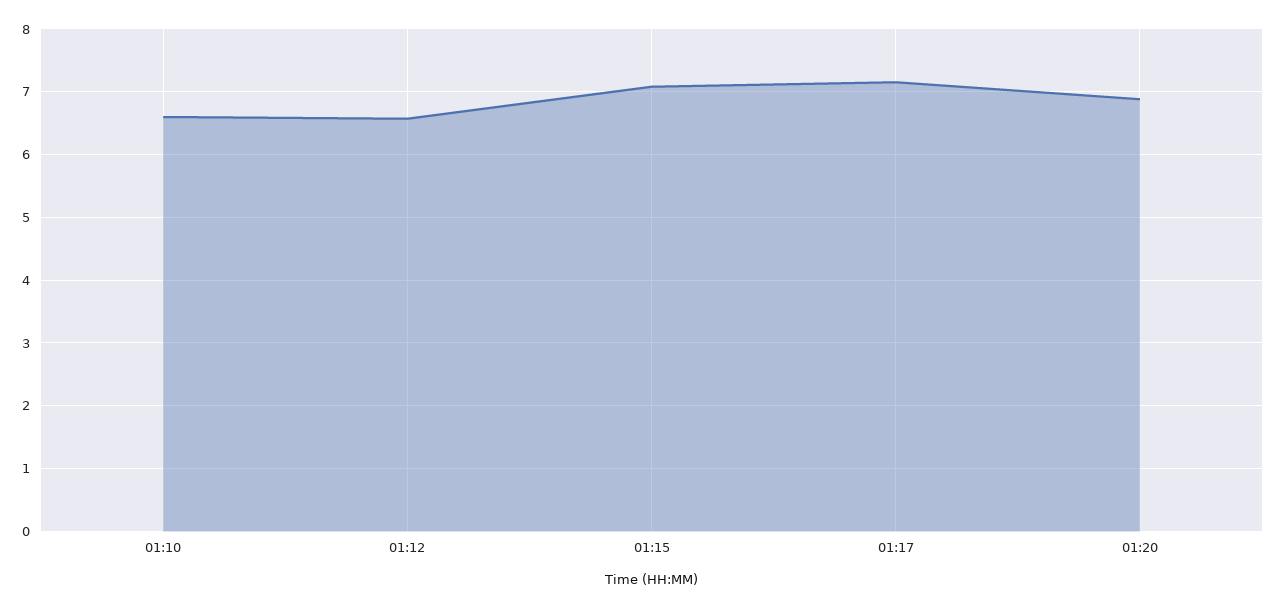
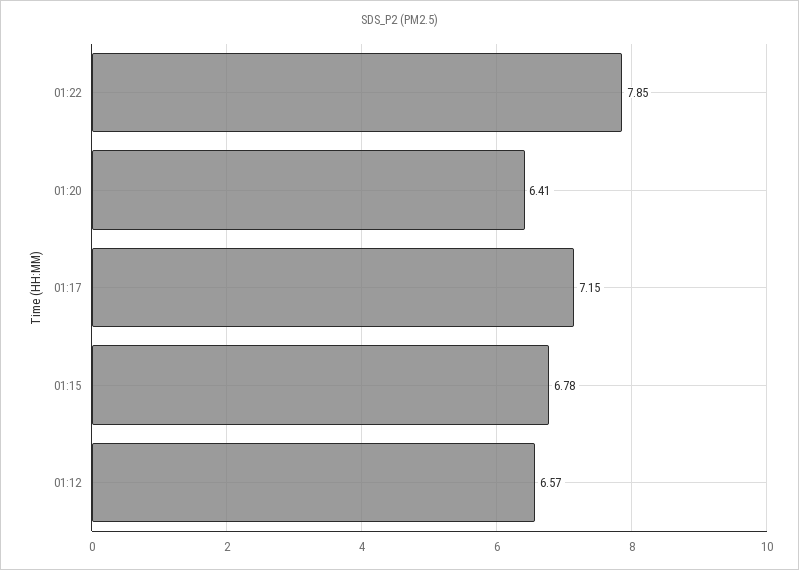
01:10: 6.6 -> none
01:15: 7.1 -> 6.78
01:20: 6.9 -> 6.41
01:22: none -> 7.85

